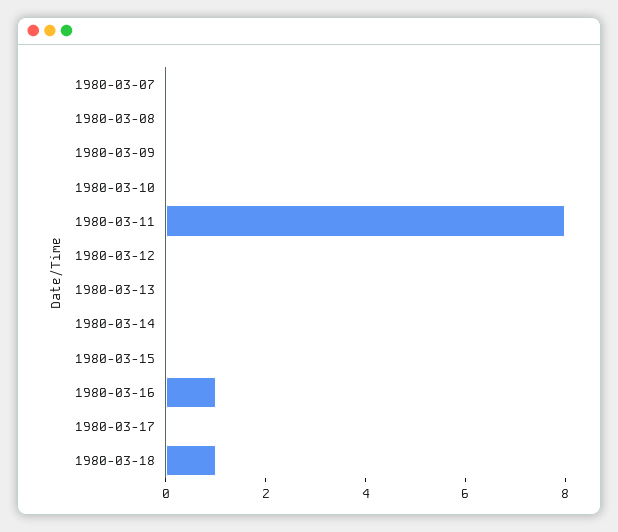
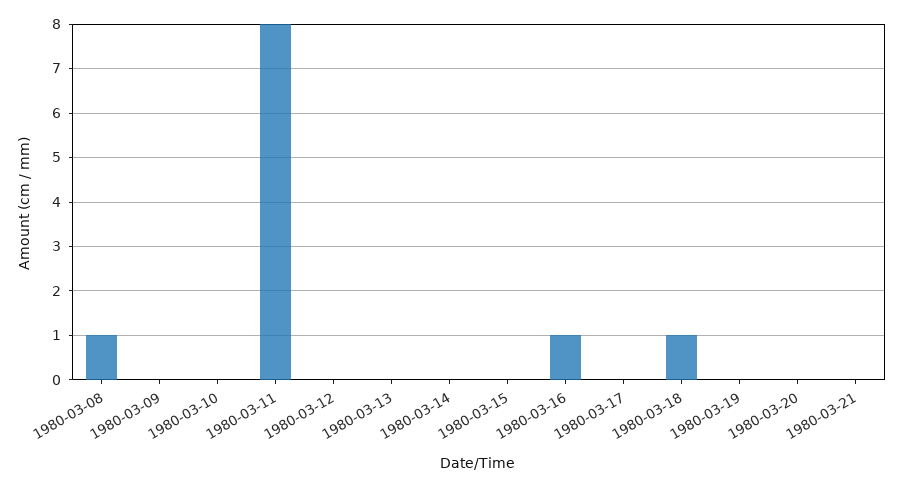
1980-03-07: 0 -> none
1980-03-08: 0 -> 1
1980-03-19: none -> 0
1980-03-20: none -> 0
1980-03-21: none -> 0

